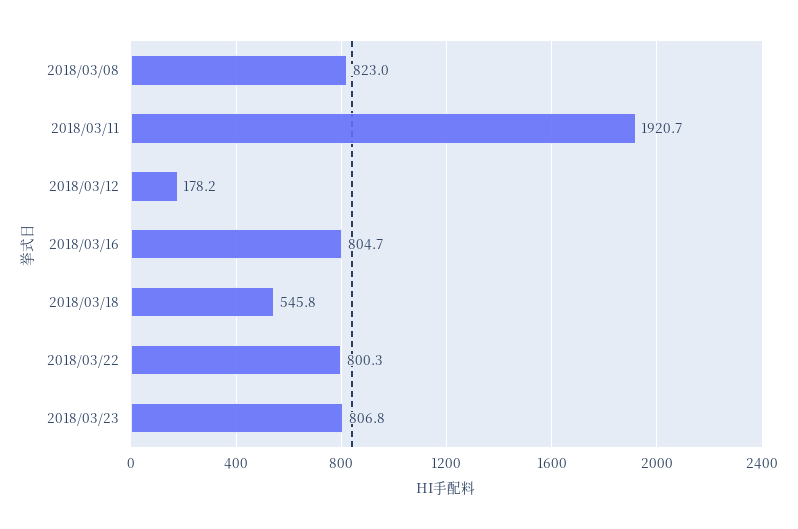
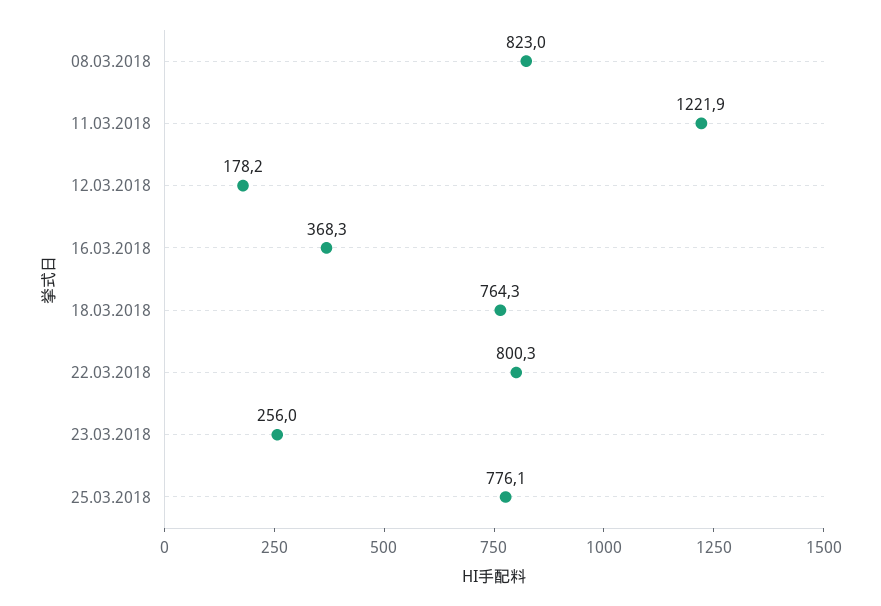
2018/03/11: 1920.7 -> 1221.9
2018/03/16: 804.7 -> 368.3
2018/03/18: 545.8 -> 764.3
2018/03/23: 806.8 -> 256
25.03.2018: none -> 776.1

